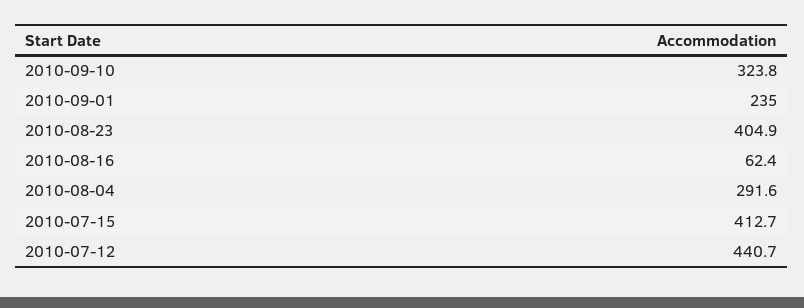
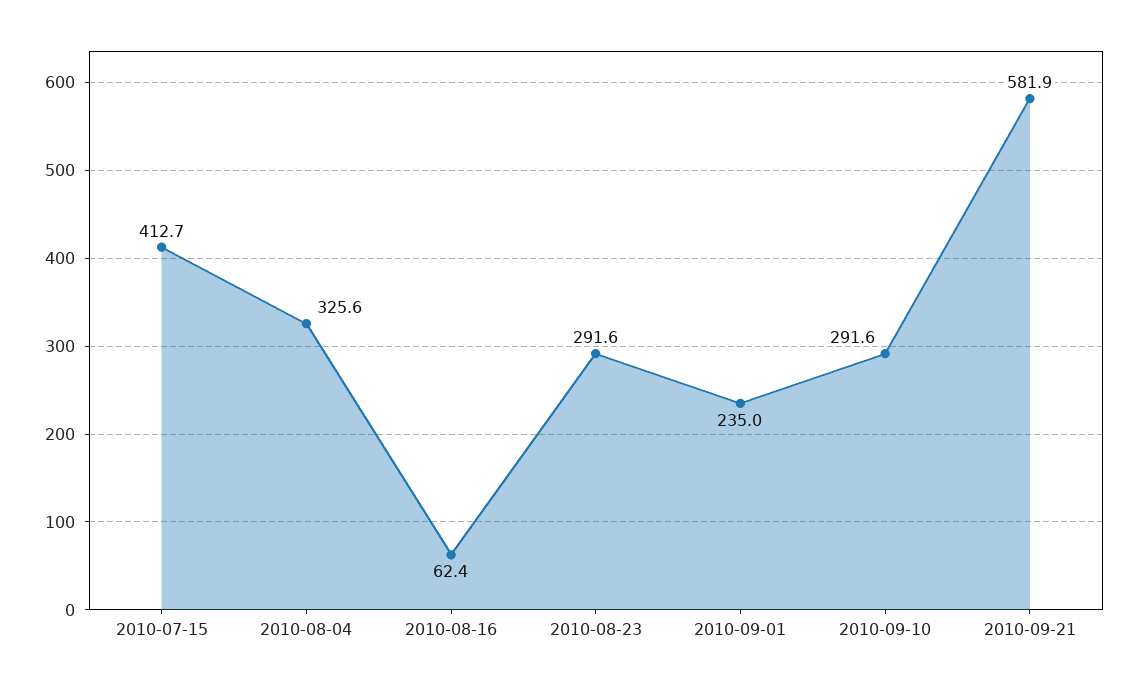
2010-09-10: 323.8 -> 291.6
2010-08-23: 404.9 -> 291.6
2010-08-04: 291.6 -> 325.6
2010-07-12: 440.7 -> none
2010-09-21: none -> 581.9

